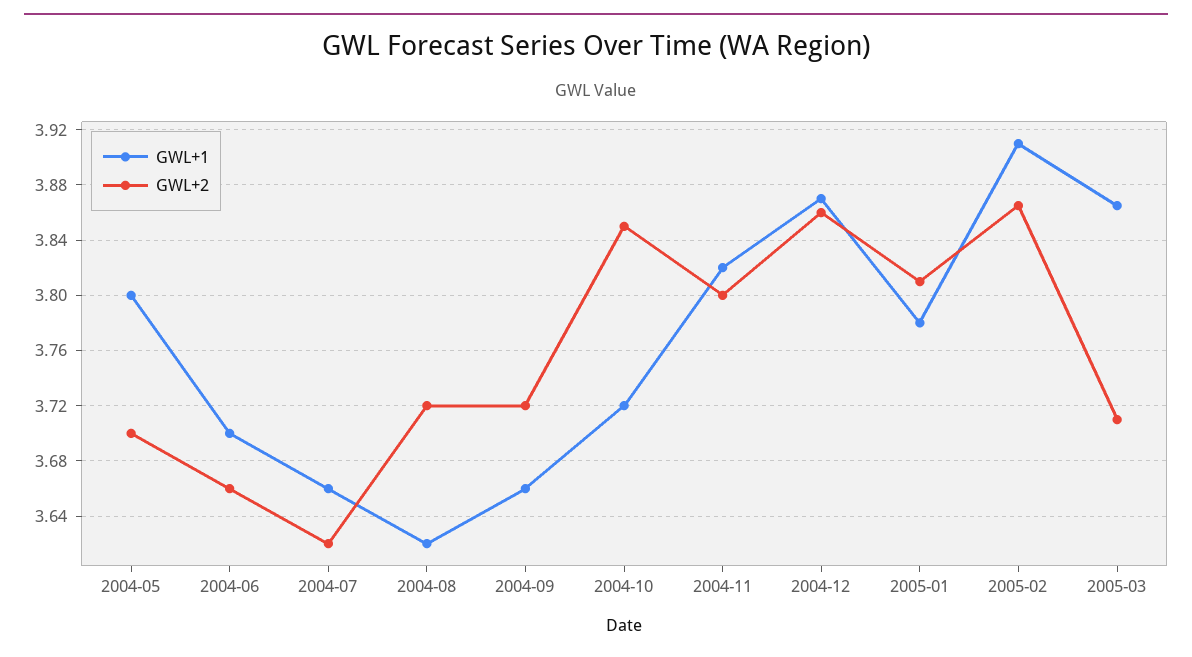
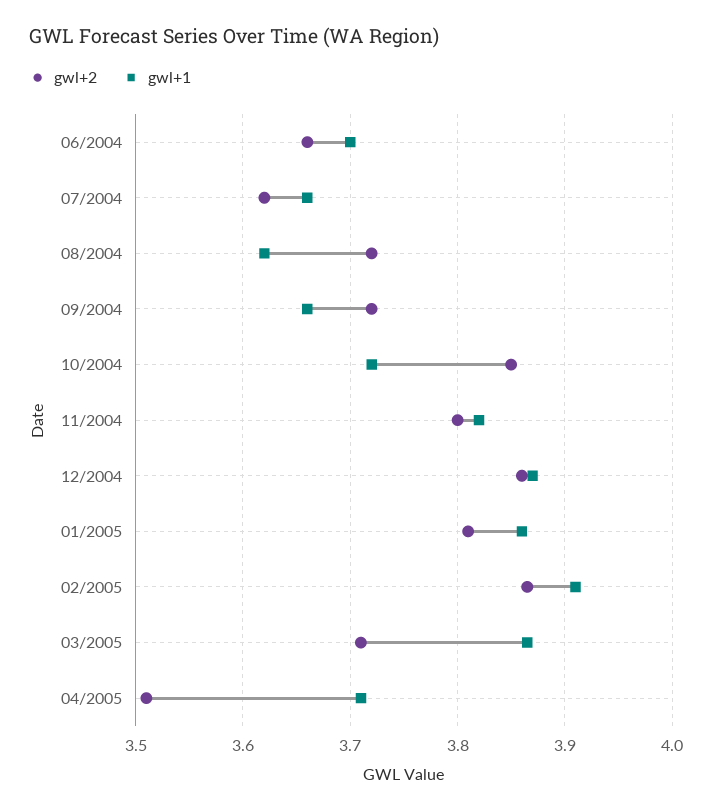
GWL+1, 2004-05: 3.8 -> none
GWL+2, 2004-05: 3.7 -> none
GWL+1, 2005-01: 3.78 -> 3.86
GWL+2, 04/2005: none -> 3.51
GWL+1, 04/2005: none -> 3.71

